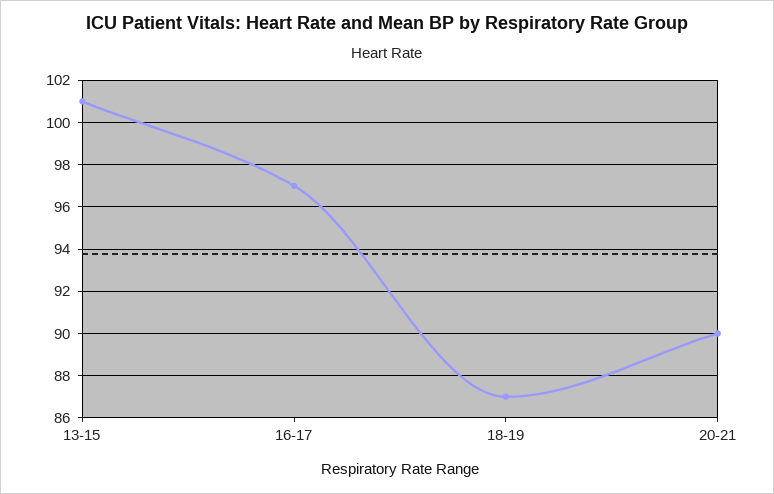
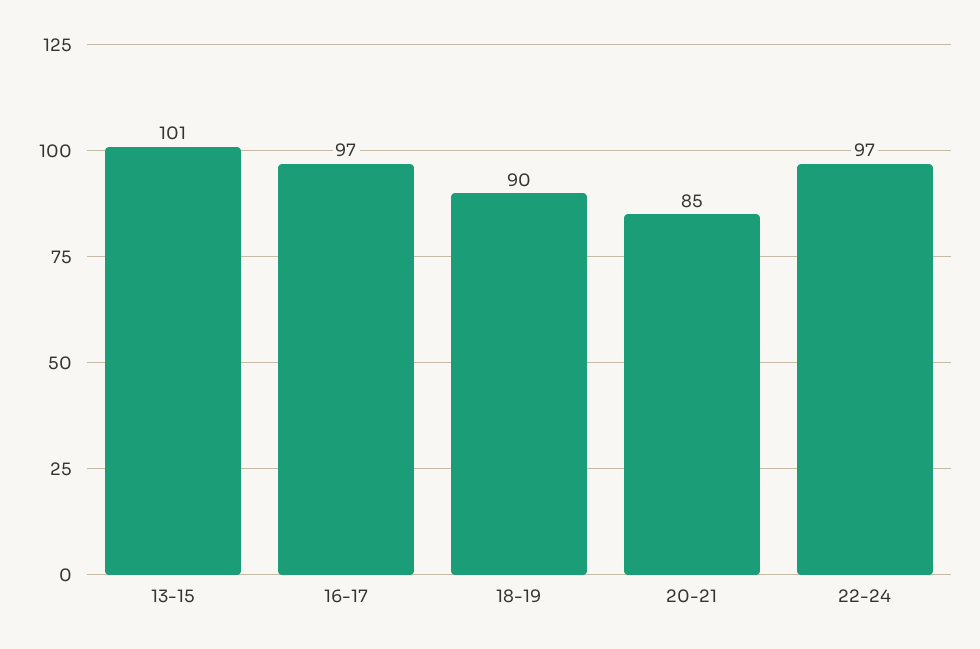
18-19: 87 -> 90
20-21: 90 -> 85
22-24: none -> 97

